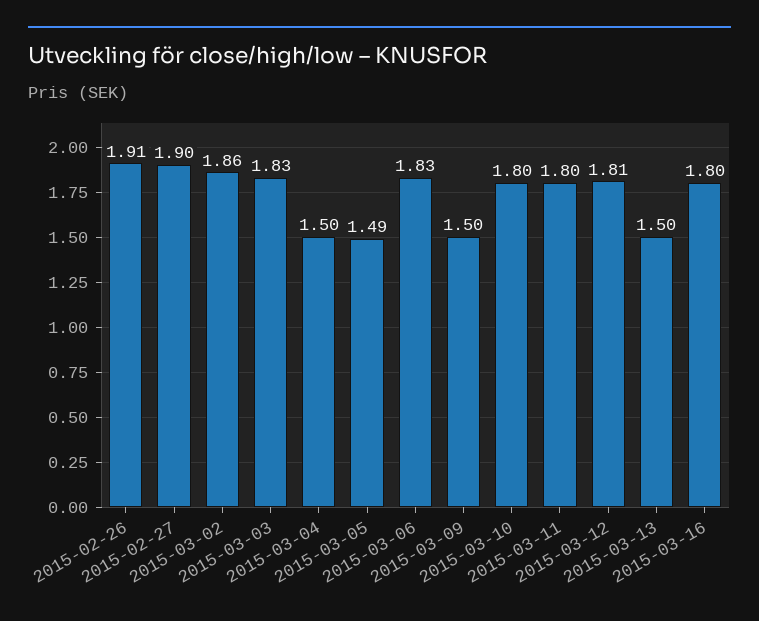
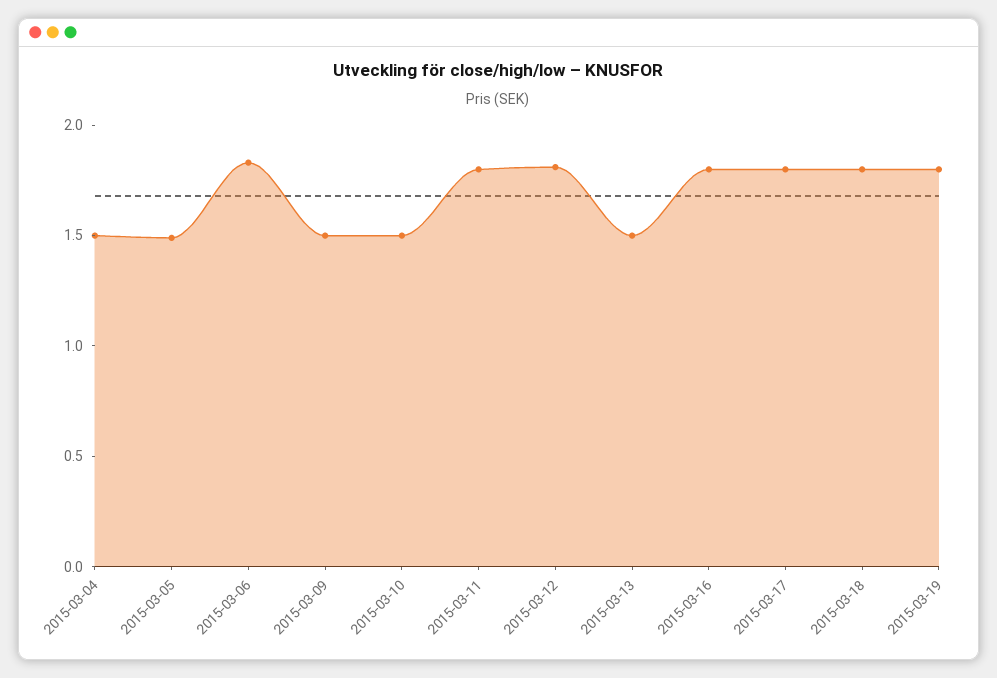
2015-02-26: 1.91 -> none
2015-02-27: 1.9 -> none
2015-03-02: 1.86 -> none
2015-03-03: 1.83 -> none
2015-03-10: 1.8 -> 1.5
2015-03-17: none -> 1.8
2015-03-18: none -> 1.8
2015-03-19: none -> 1.8

